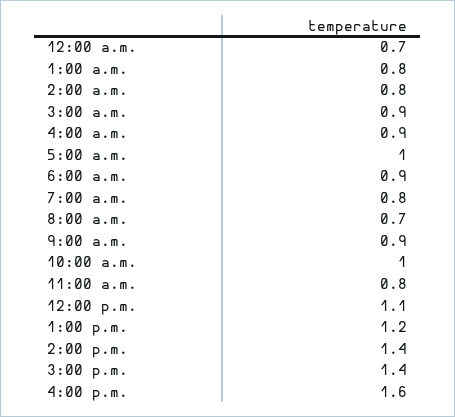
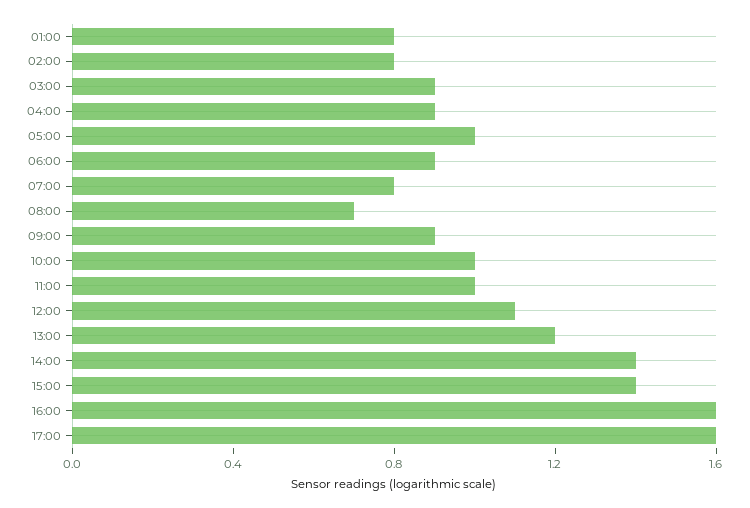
12:00 a.m.: 0.7 -> none
11:00 a.m.: 0.8 -> 1
17:00: none -> 1.6

